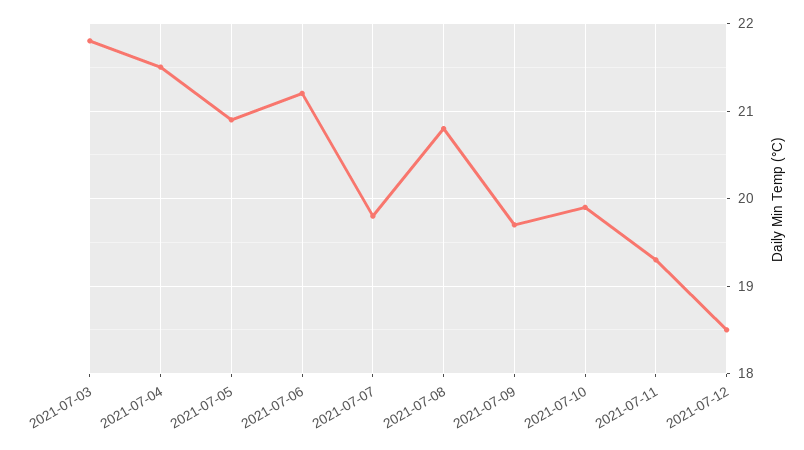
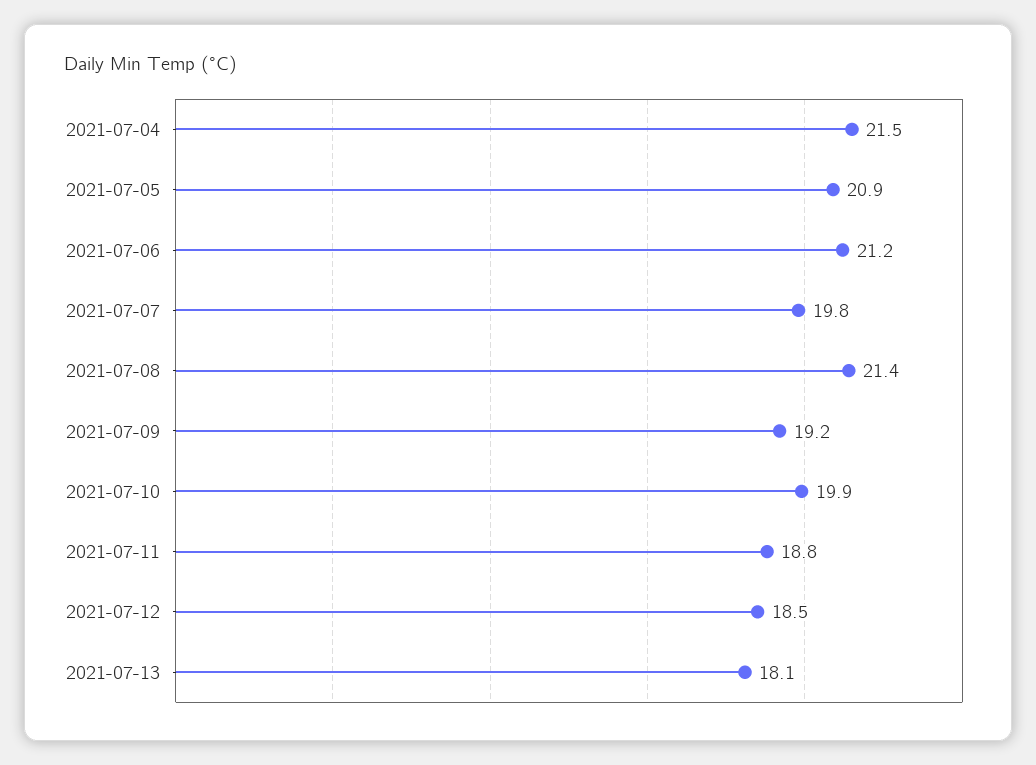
2021-07-03: 21.8 -> none
2021-07-08: 20.8 -> 21.4
2021-07-09: 19.7 -> 19.2
2021-07-11: 19.3 -> 18.8
2021-07-13: none -> 18.1

